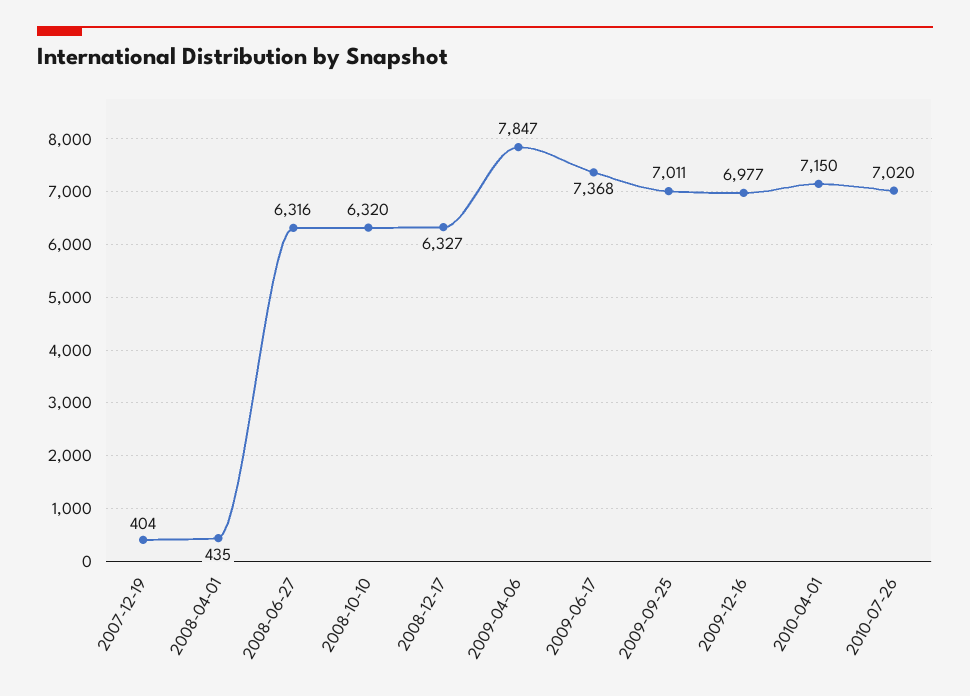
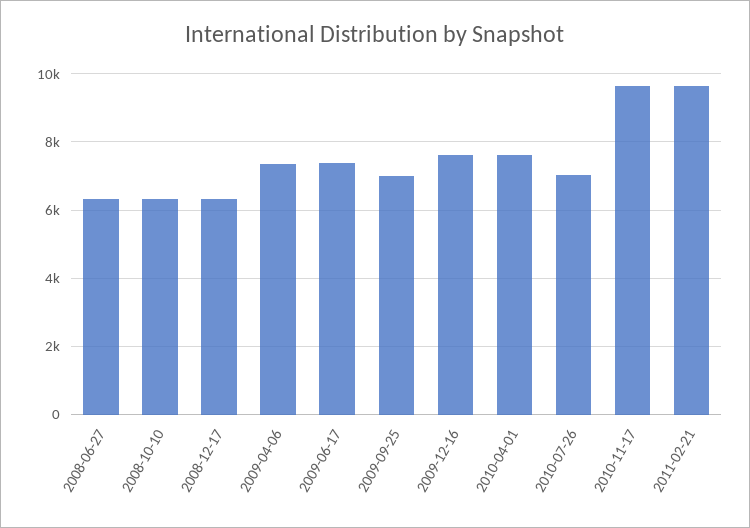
2007-12-19: 404 -> none
2008-04-01: 435 -> none
2009-04-06: 7847 -> 7400
2009-12-16: 6977 -> 7600
2010-04-01: 7150 -> 7600
2010-11-17: none -> 9600
2011-02-21: none -> 9600

